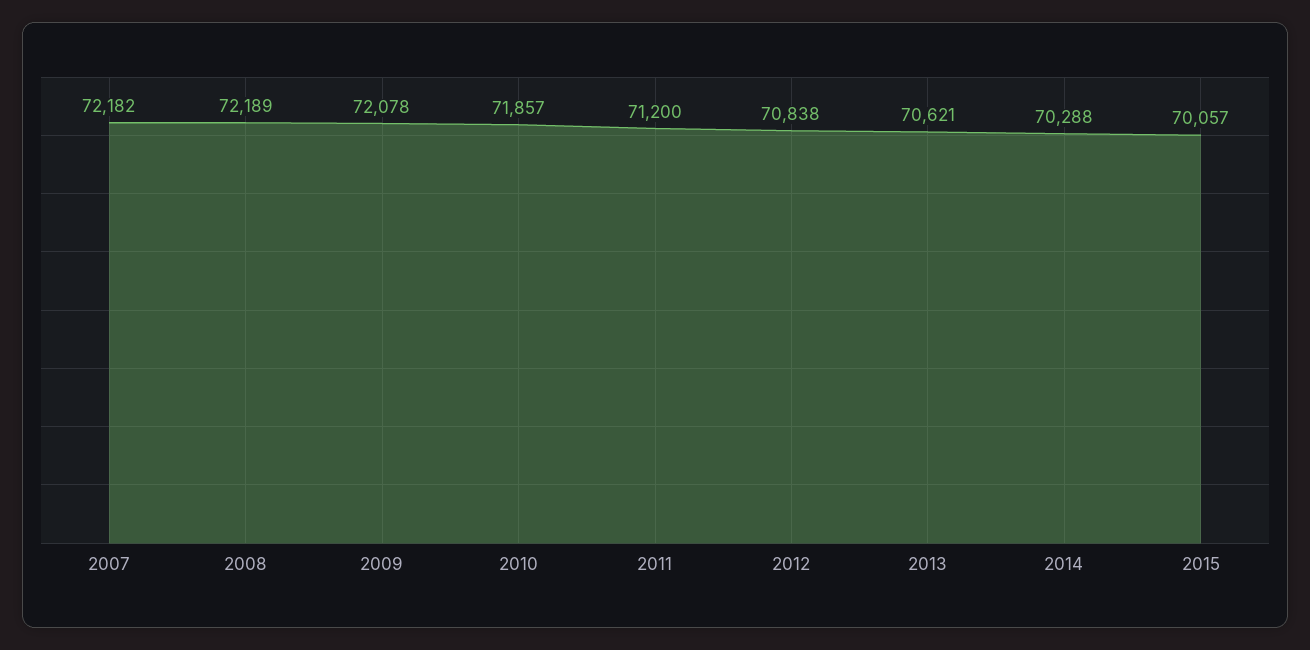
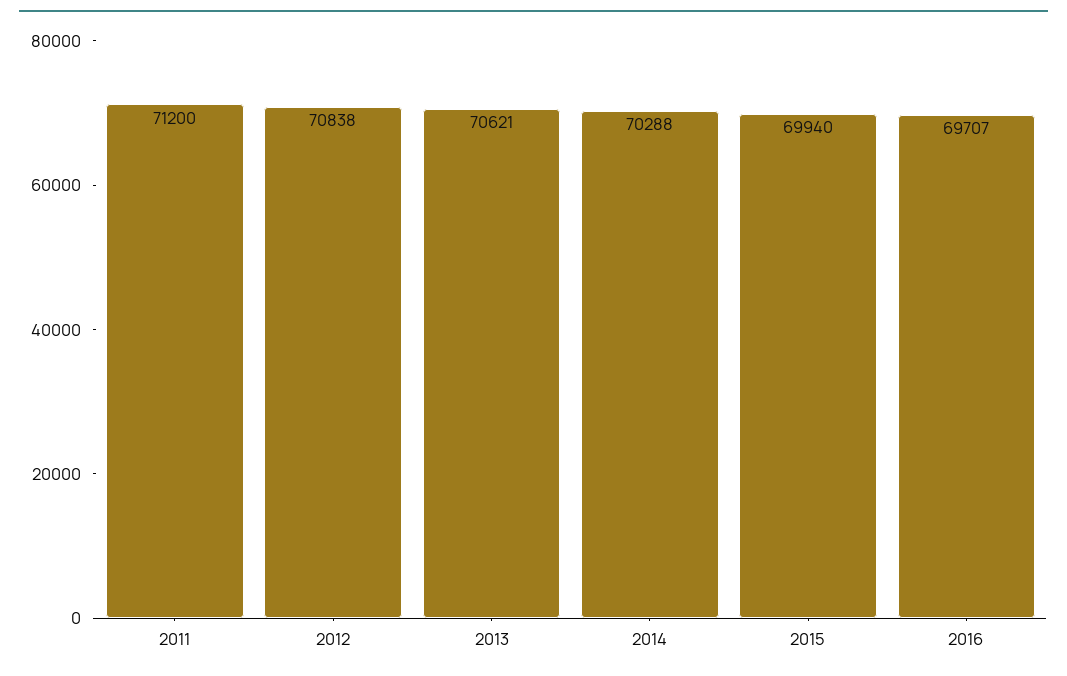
2007: 72182 -> none
2008: 72189 -> none
2009: 72078 -> none
2010: 71857 -> none
2015: 70057 -> 69940
2016: none -> 69707

